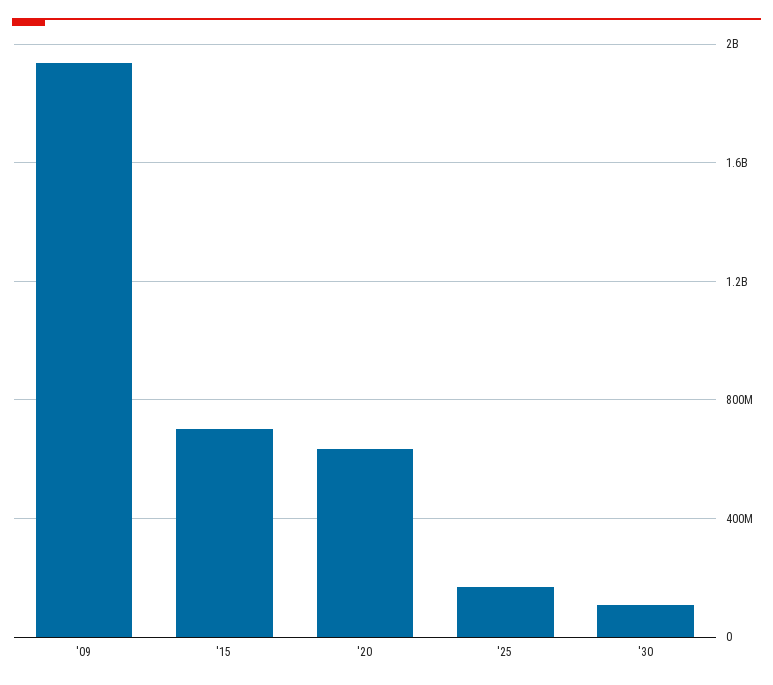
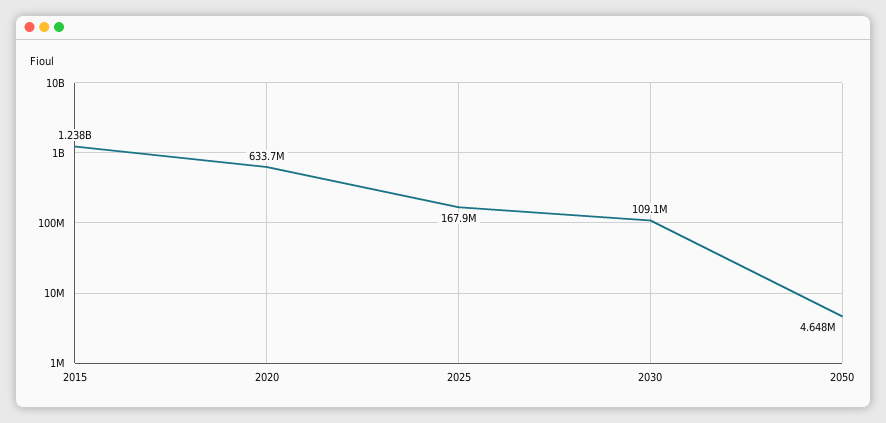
'09: 1950000000 -> none
'15: 700000000 -> 1238000000
2050: none -> 4648000

